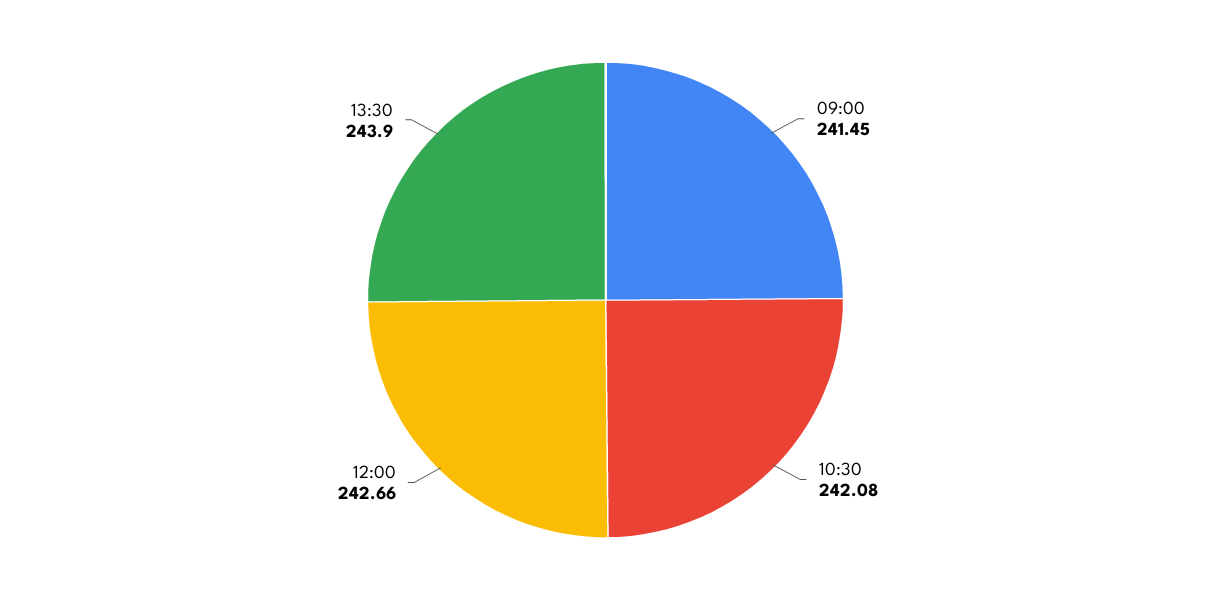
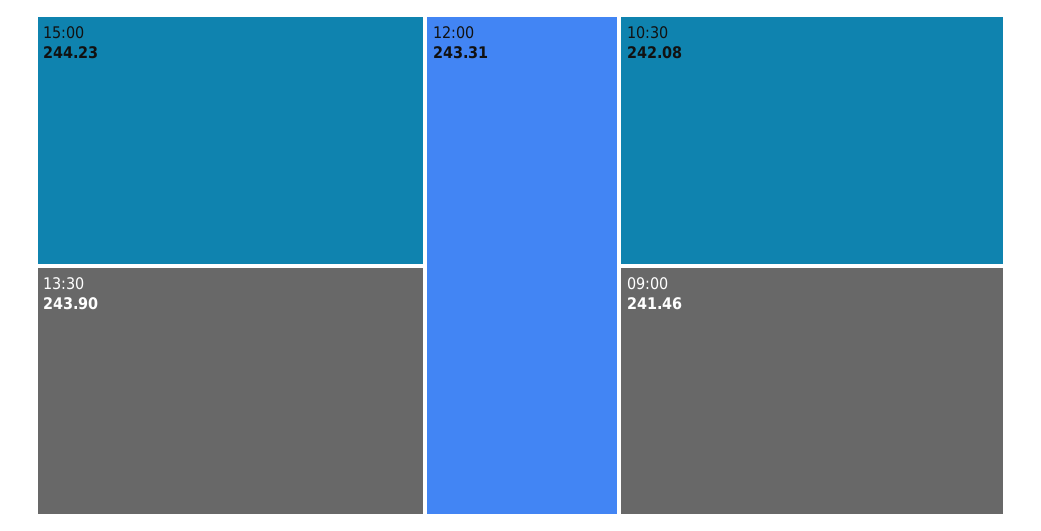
09:00: 241.45 -> 241.46
12:00: 242.66 -> 243.31
15:00: none -> 244.23

